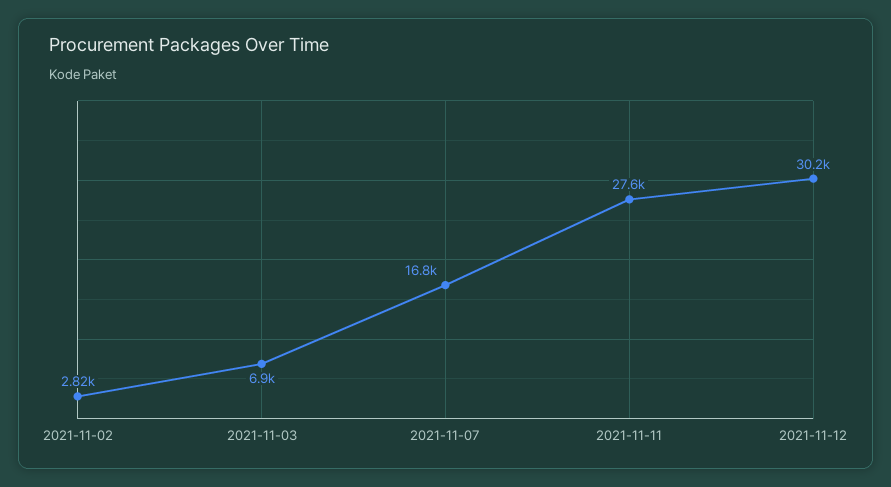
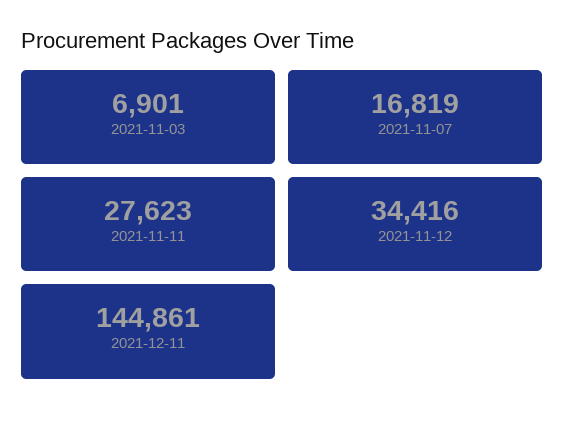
2021-11-02: 2820 -> none
2021-11-12: 30200 -> 34416
2021-12-11: none -> 144861

